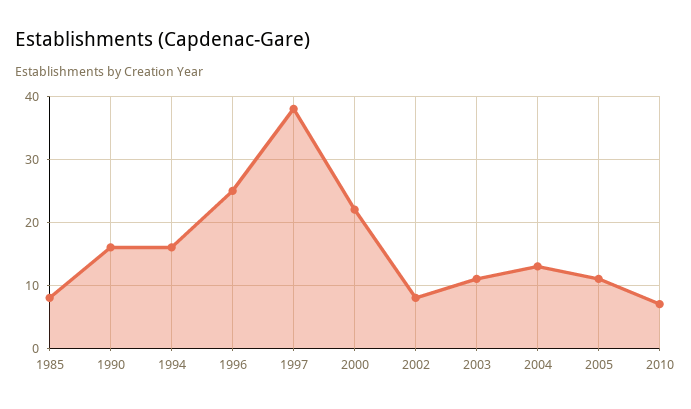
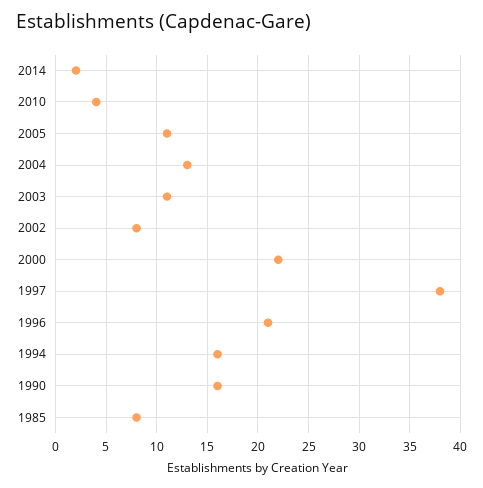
1996: 25 -> 21
2010: 7 -> 4
2014: none -> 2

